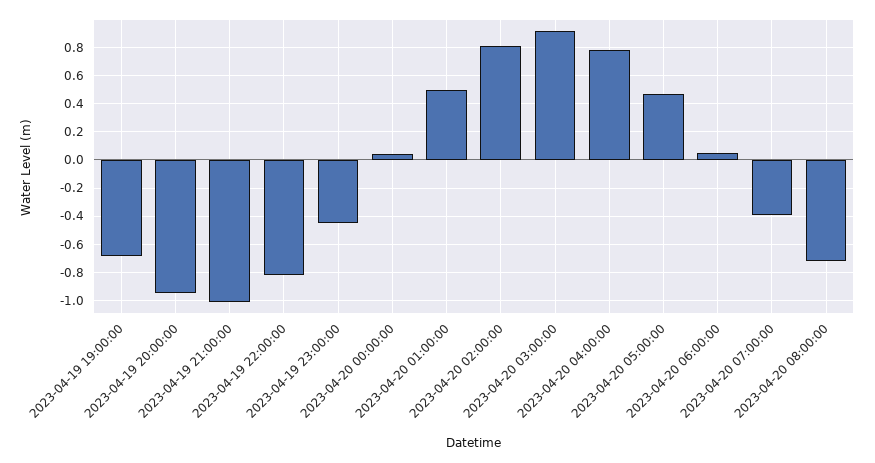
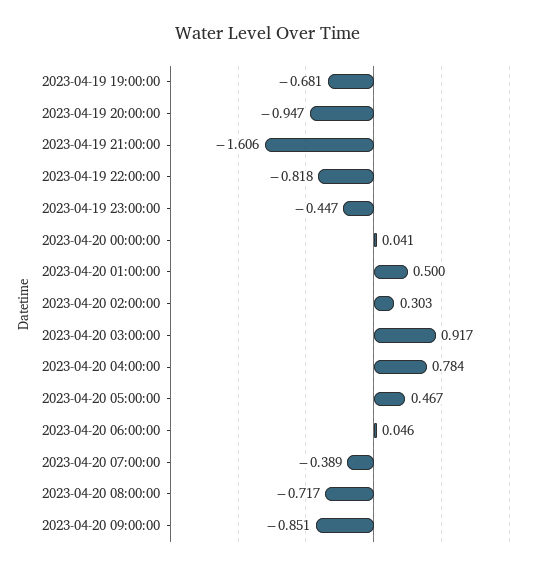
2023-04-19 21:00:00: -1 -> -1.606
2023-04-20 02:00:00: 0.8 -> 0.303
2023-04-20 09:00:00: none -> -0.851

